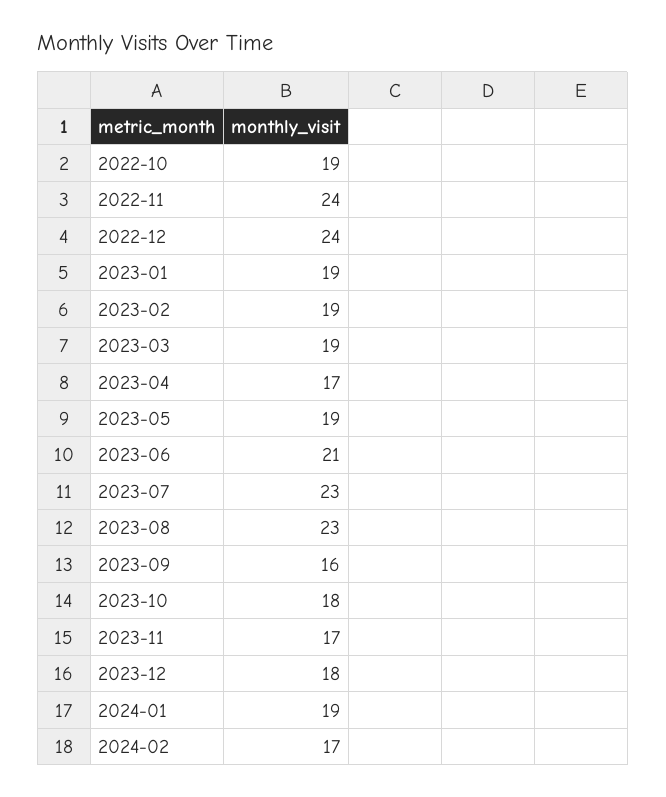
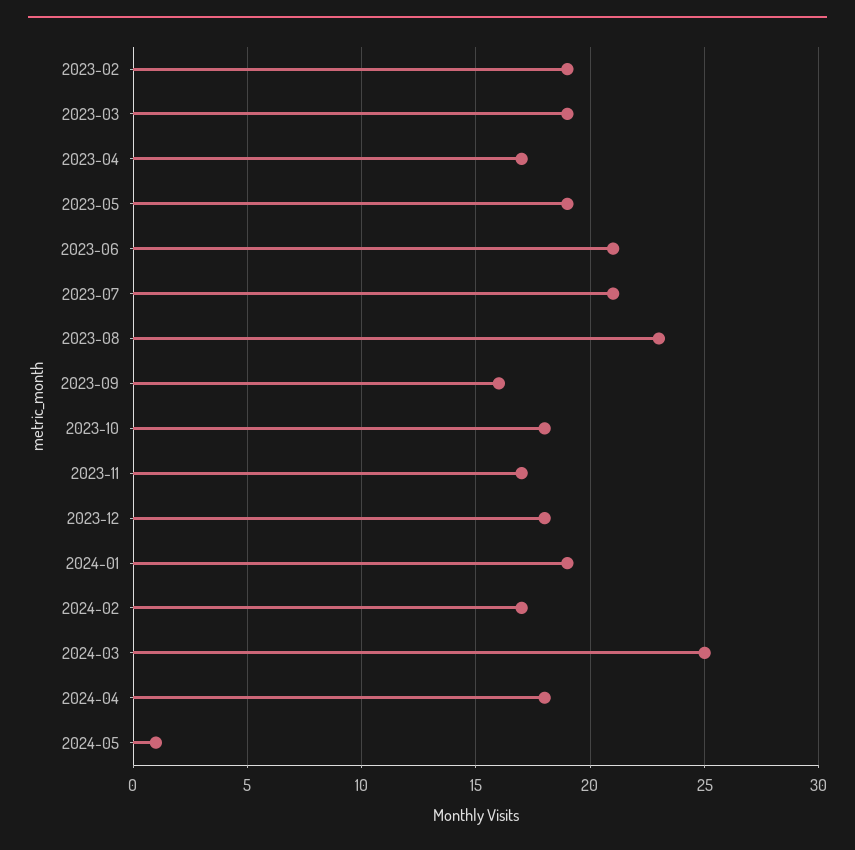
2022-10: 19 -> none
2022-11: 24 -> none
2022-12: 24 -> none
2023-01: 19 -> none
2023-07: 23 -> 21
2024-03: none -> 25
2024-04: none -> 18
2024-05: none -> 1

